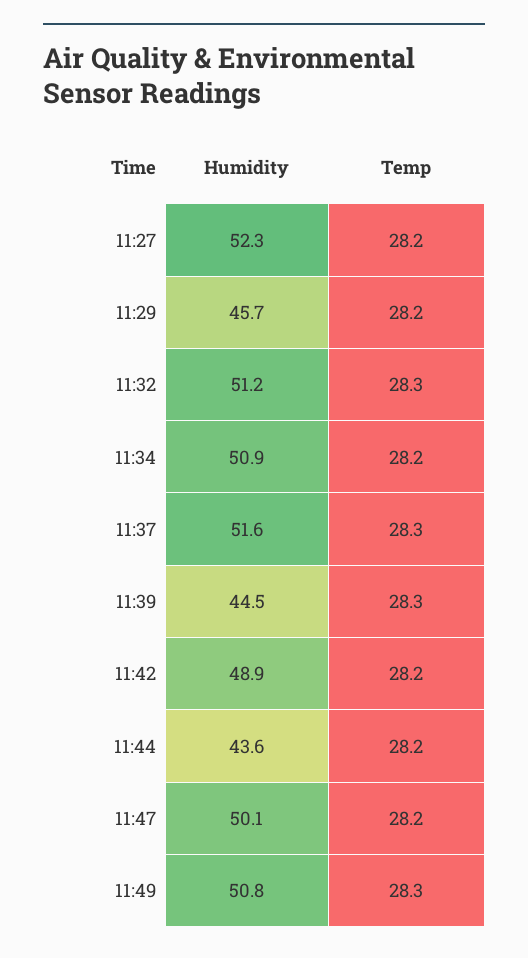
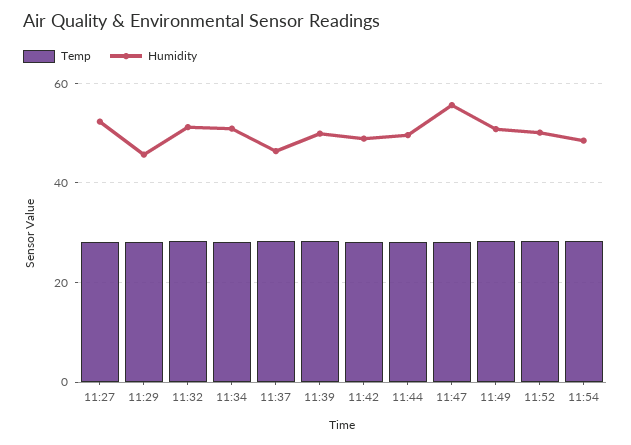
Humidity, 11:37: 51.6 -> 46
Humidity, 11:39: 44.5 -> 50
Humidity, 11:44: 43.6 -> 50
Humidity, 11:47: 50.1 -> 56
Temp, 11:52: none -> 28
Humidity, 11:52: none -> 50
Temp, 11:54: none -> 28
Humidity, 11:54: none -> 48

